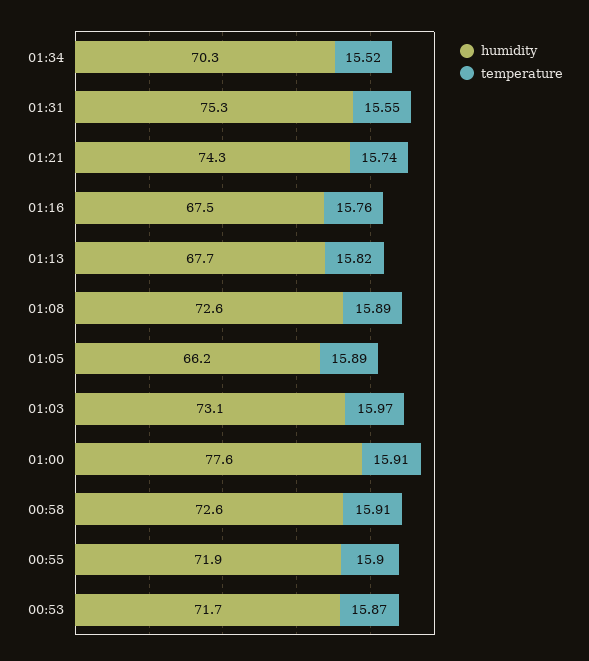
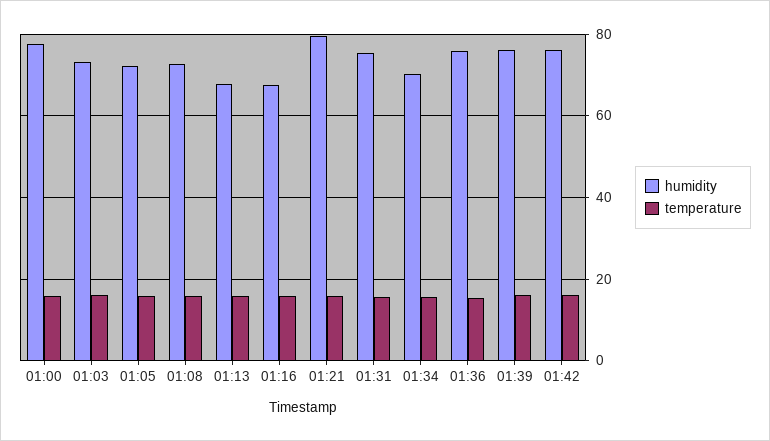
humidity, 01:21: 74.3 -> 80
humidity, 01:05: 66.2 -> 72
humidity, 00:58: 72.6 -> none
temperature, 00:58: 15.91 -> none
humidity, 00:55: 71.9 -> none
temperature, 00:55: 15.9 -> none
humidity, 00:53: 71.7 -> none
temperature, 00:53: 15.87 -> none
humidity, 01:36: none -> 76
temperature, 01:36: none -> 16
humidity, 01:39: none -> 76
temperature, 01:39: none -> 16
humidity, 01:42: none -> 76
temperature, 01:42: none -> 16

